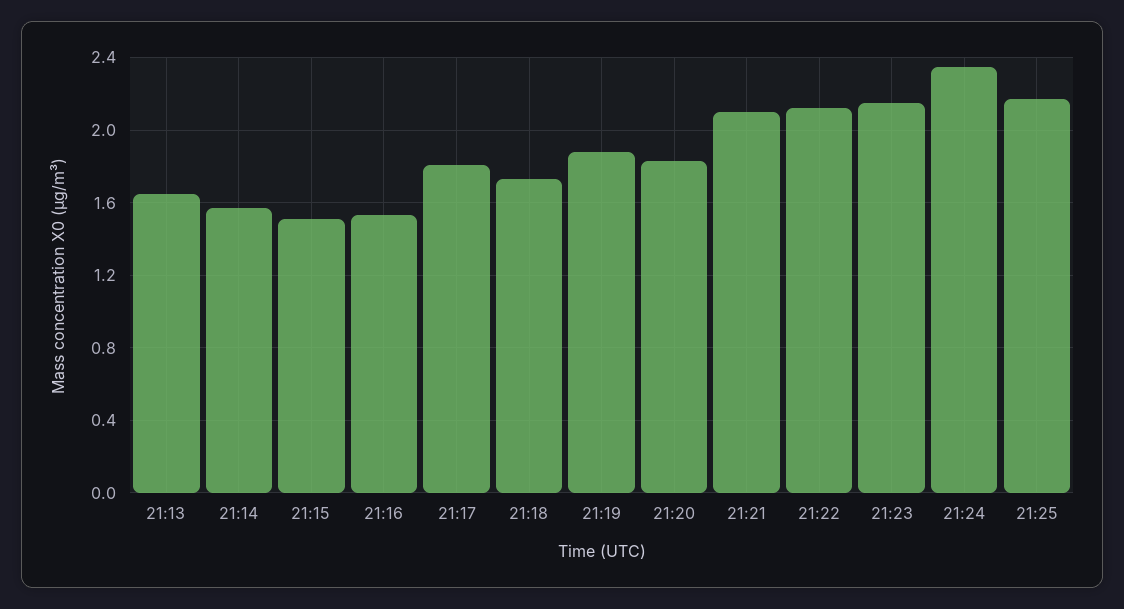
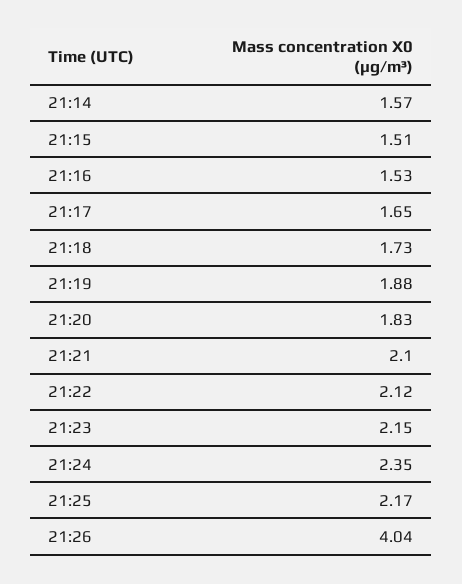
21:13: 1.65 -> none
21:17: 1.8 -> 1.65
21:26: none -> 4.04

